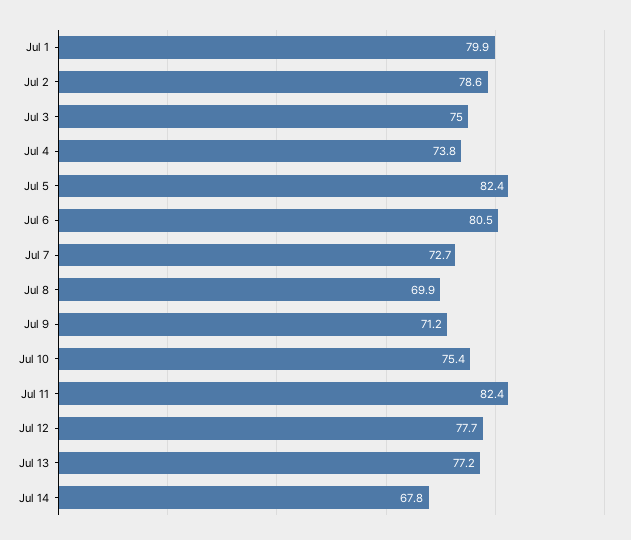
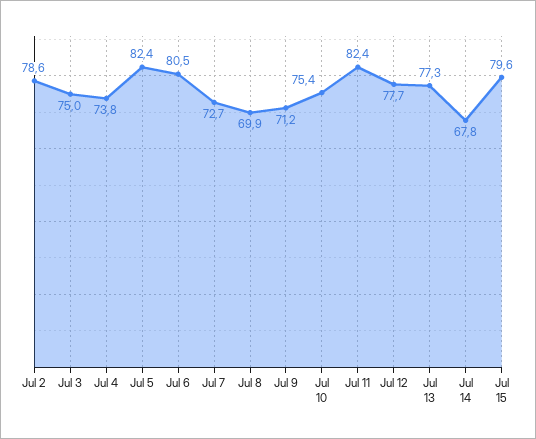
Jul 1: 79.9 -> none
Jul 13: 77.2 -> 77.3
Jul 15: none -> 79.6

